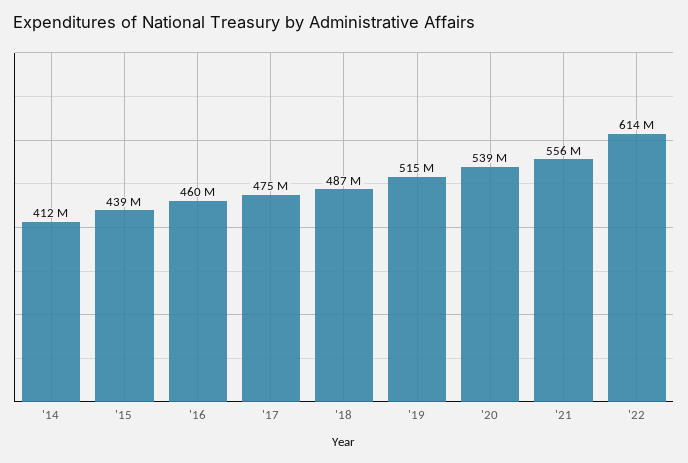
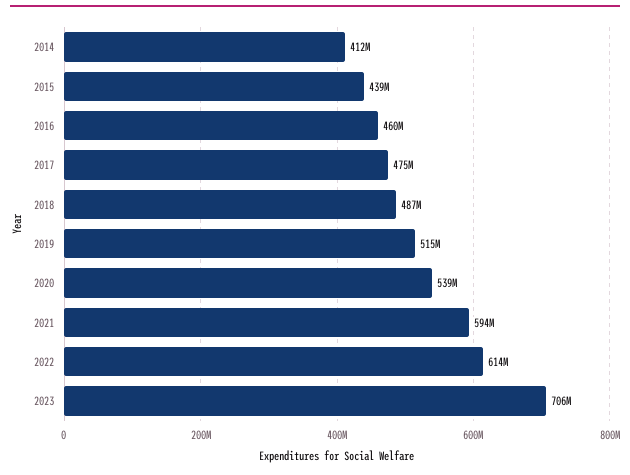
'21: 556000000 -> 594000000
2023: none -> 706000000

